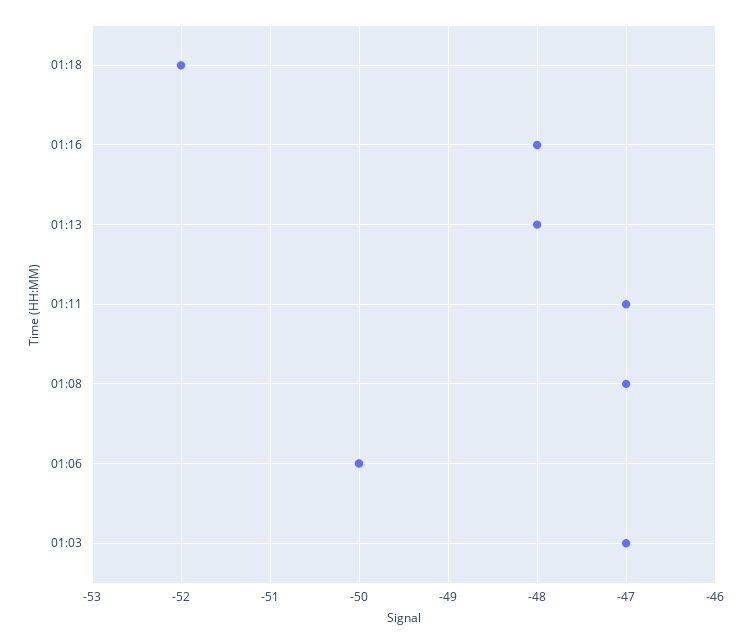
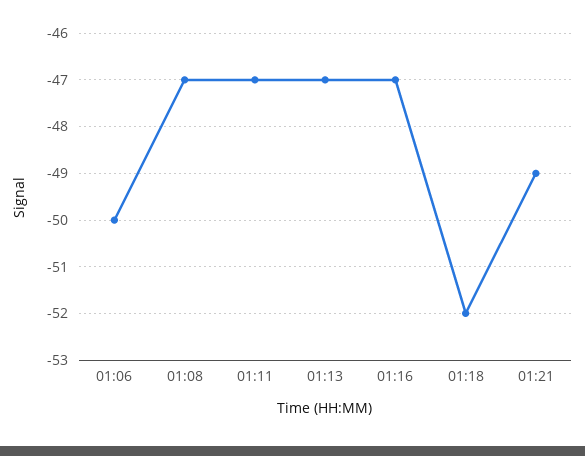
01:16: -48 -> -47
01:13: -48 -> -47
01:03: -47 -> none
01:21: none -> -49

